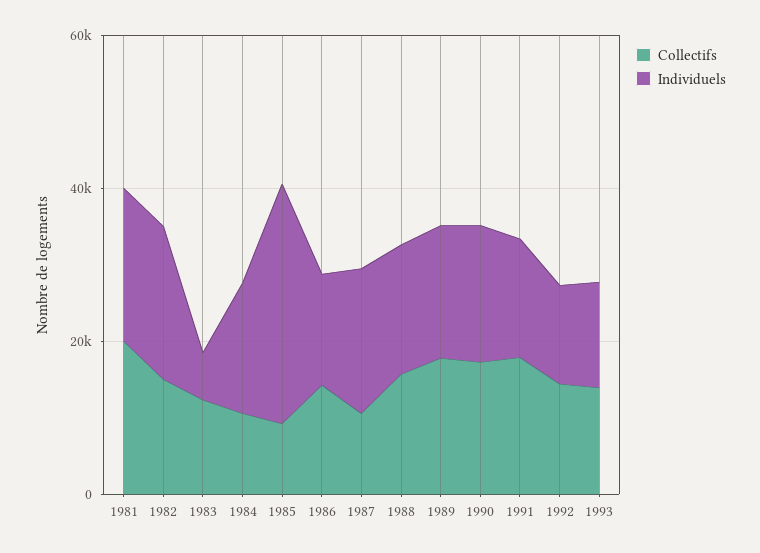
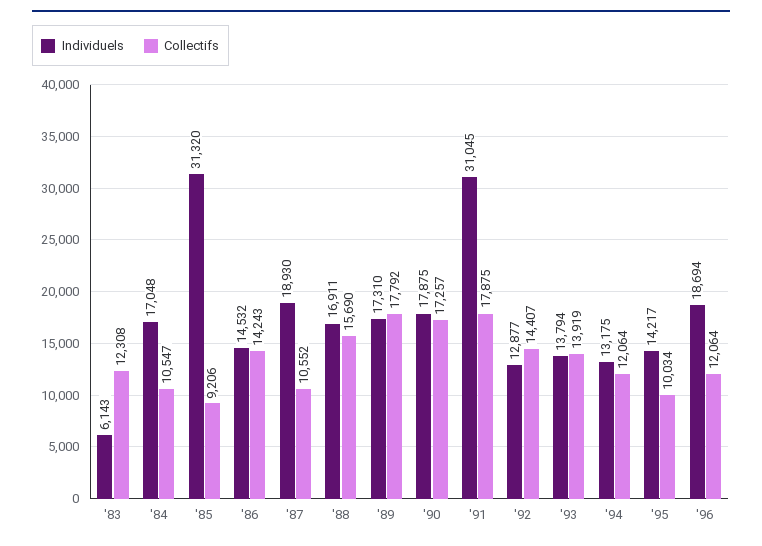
Collectifs, 1981: 20000 -> none
Individuels, 1981: 20000 -> none
Collectifs, 1982: 15000 -> none
Individuels, 1982: 20000 -> none
Individuels, 1991: 15000 -> 31045
Individuels, '94: none -> 13175
Collectifs, '94: none -> 12064
Individuels, '95: none -> 14217
Collectifs, '95: none -> 10034
Individuels, '96: none -> 18694
Collectifs, '96: none -> 12064

